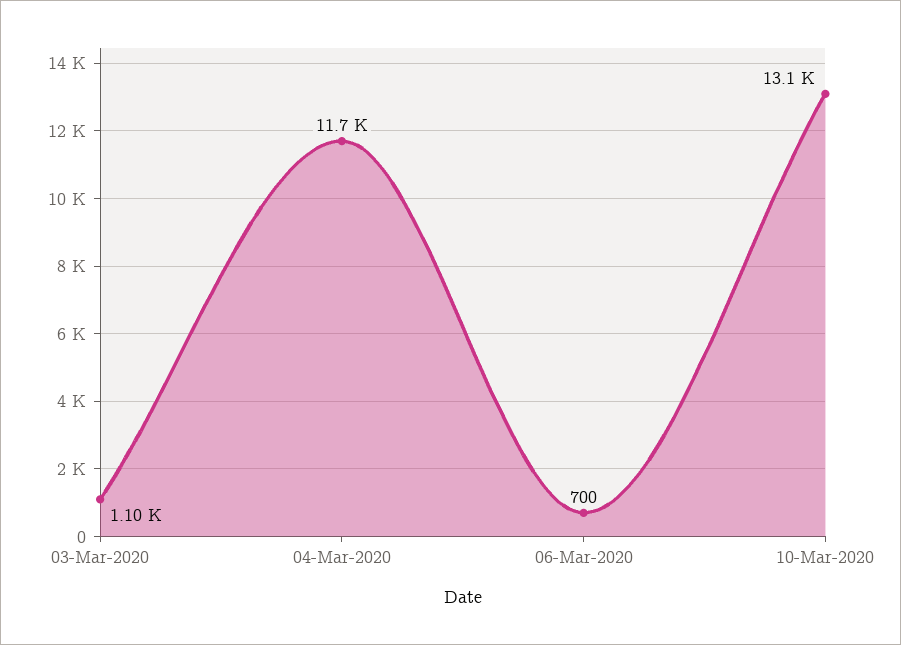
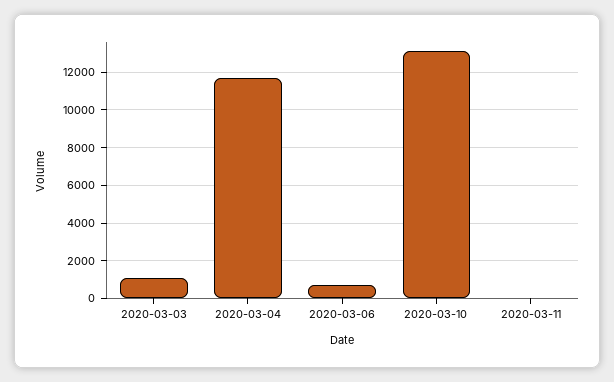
2020-03-11: none -> 0

